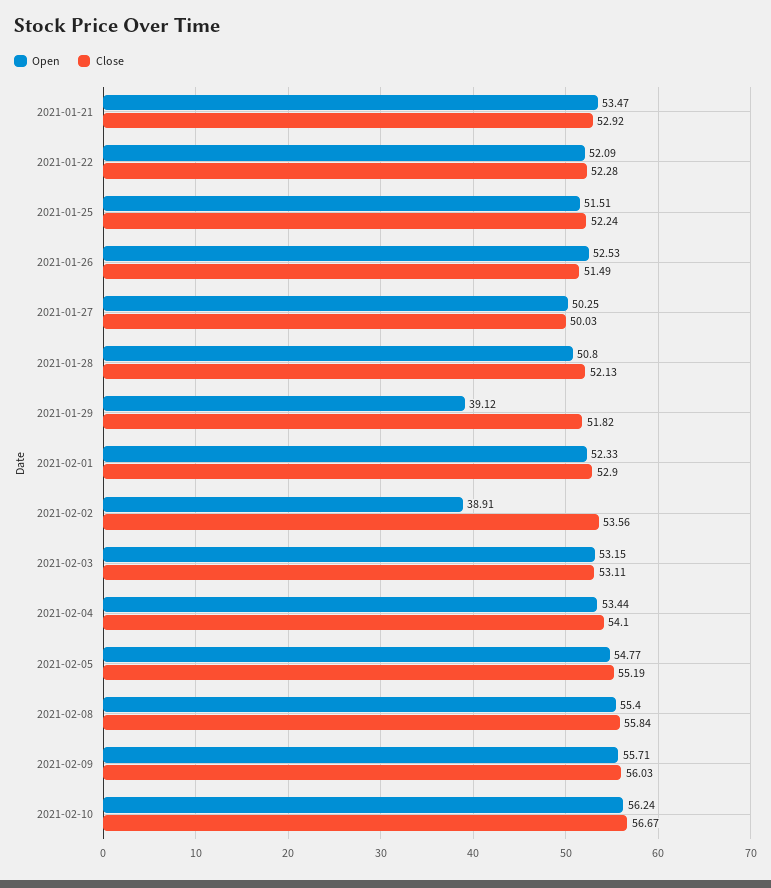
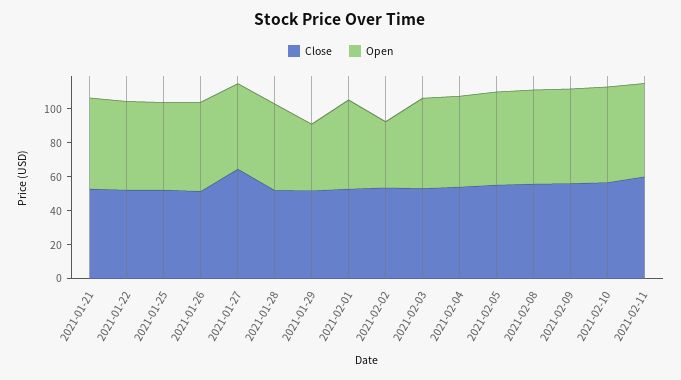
Close, 2021-01-27: 50.03 -> 65
Close, 2021-02-11: none -> 60
Open, 2021-02-11: none -> 55

